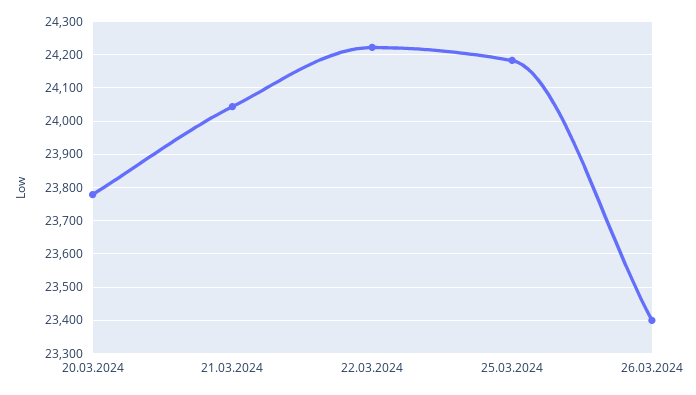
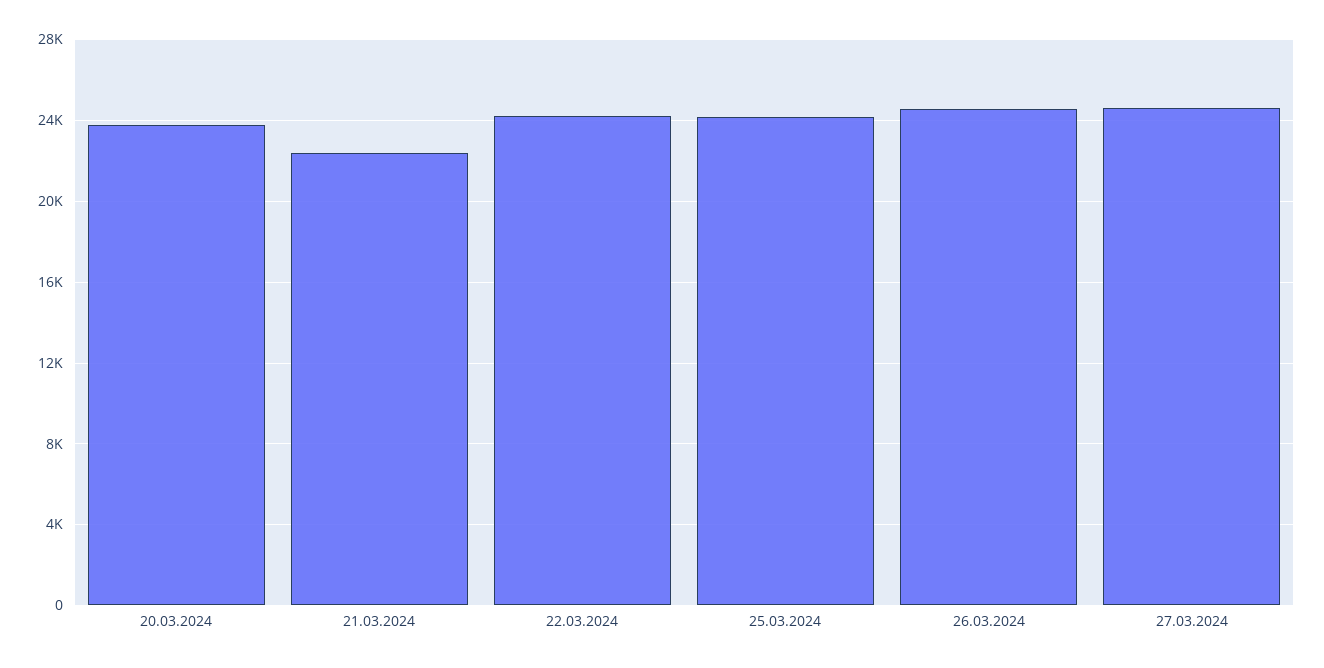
21.03.2024: 24040 -> 22500
26.03.2024: 23400 -> 24500
27.03.2024: none -> 24500

